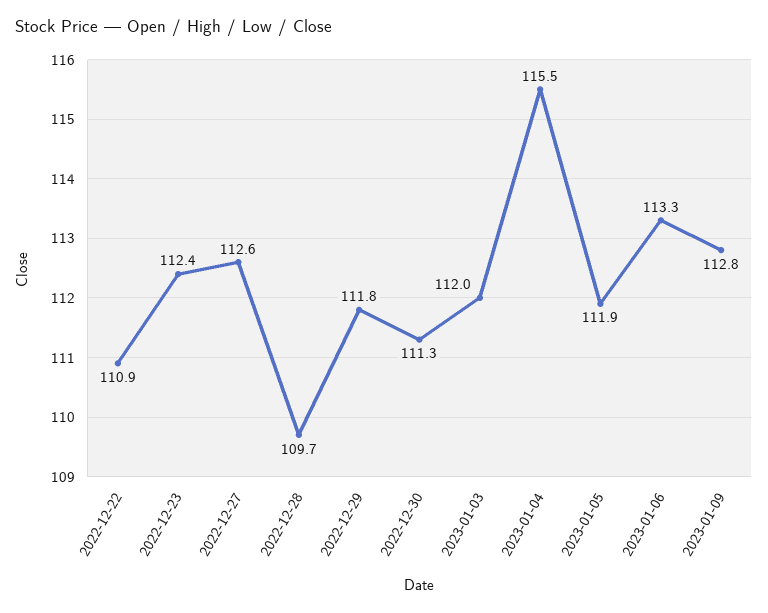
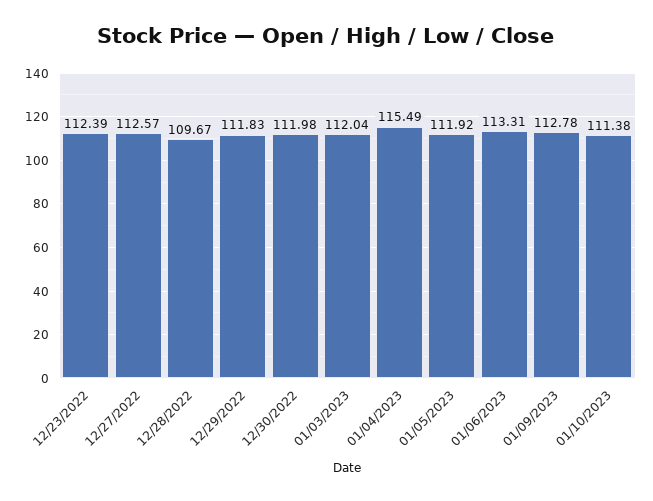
2022-12-22: 110.9 -> none
2022-12-30: 111.3 -> 111.98
01/10/2023: none -> 111.38

